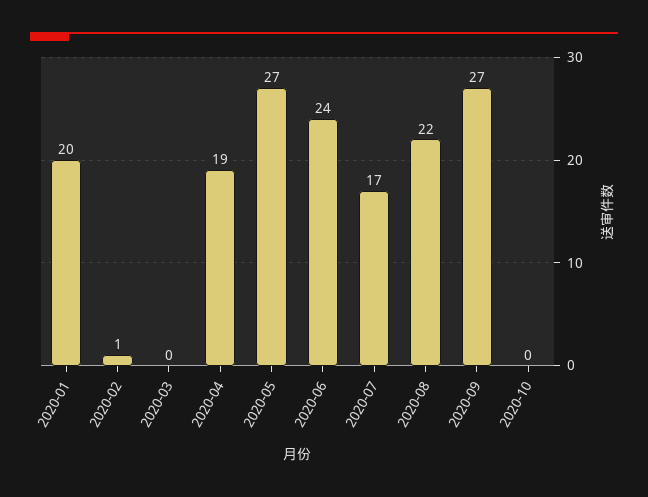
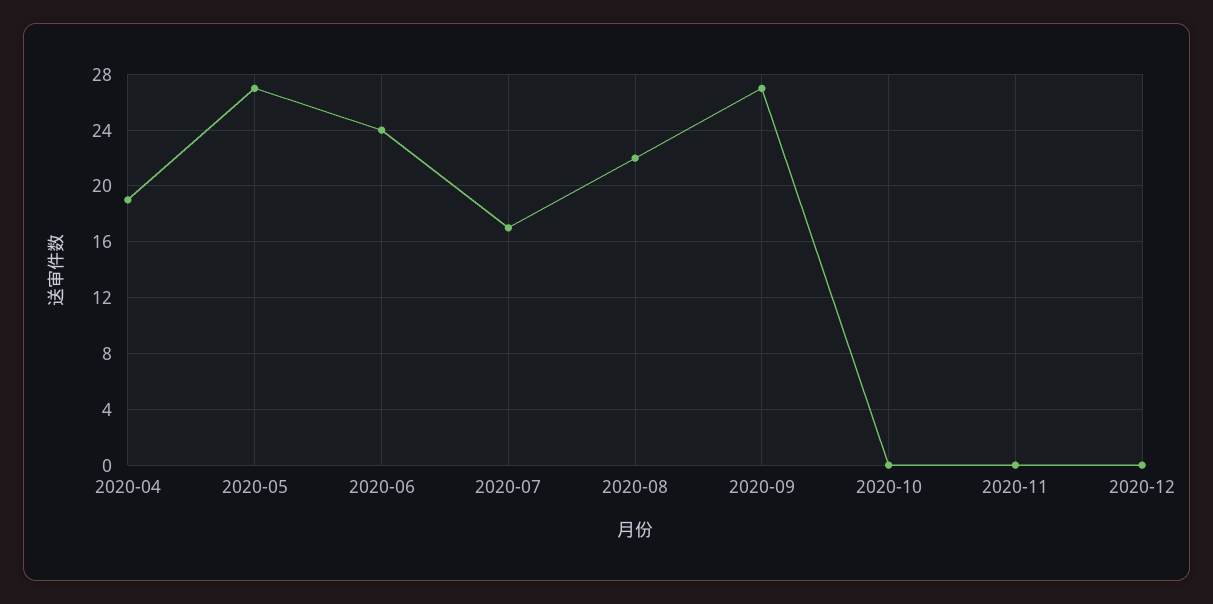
2020-01: 20 -> none
2020-02: 1 -> none
2020-03: 0 -> none
2020-11: none -> 0
2020-12: none -> 0

